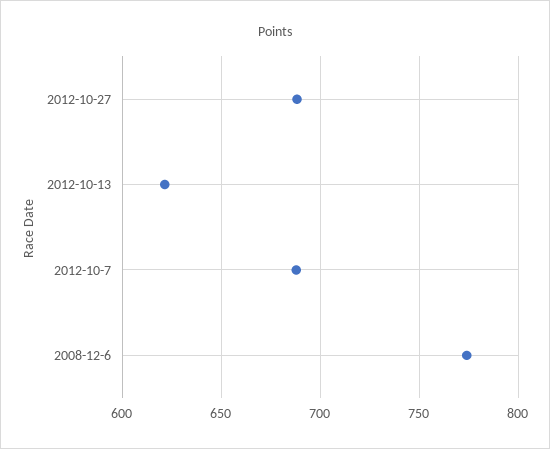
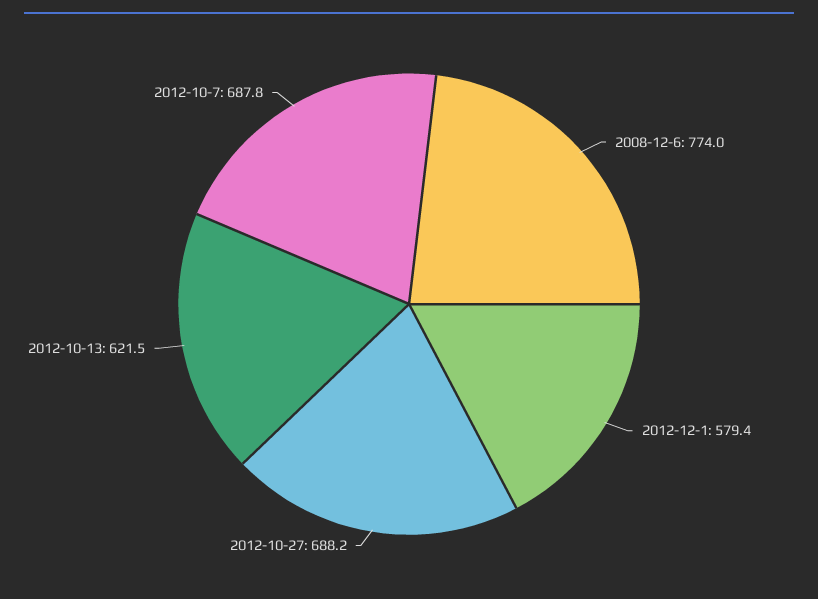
2012-12-1: none -> 579.4

